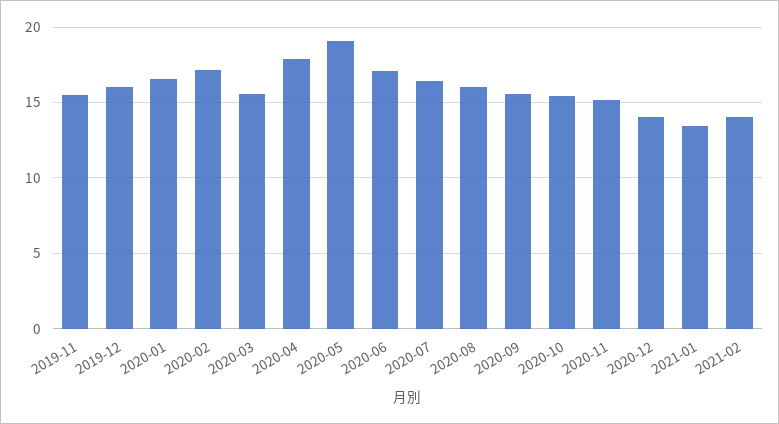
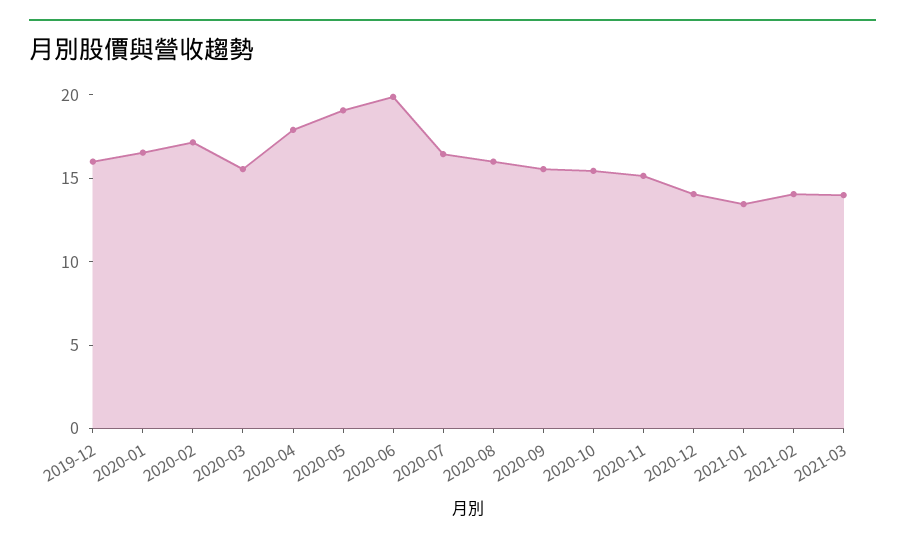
2019-11: 15.5 -> none
2020-06: 17 -> 20
2021-03: none -> 14

